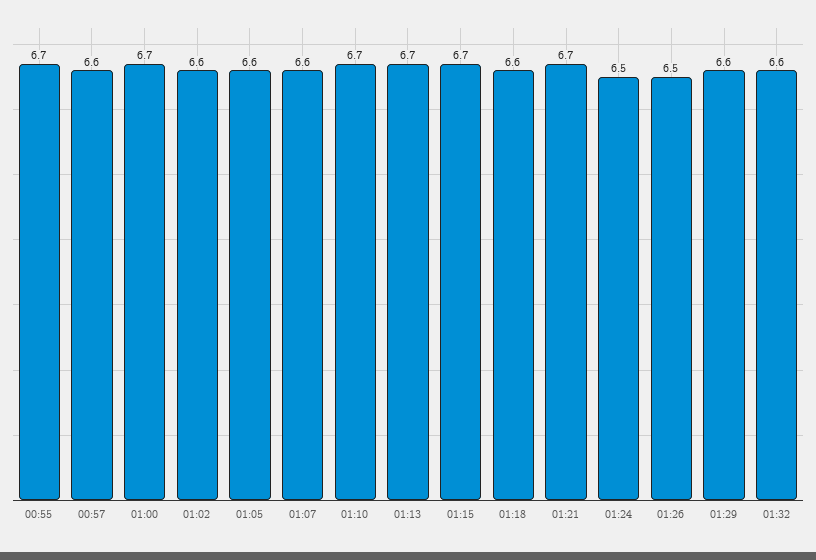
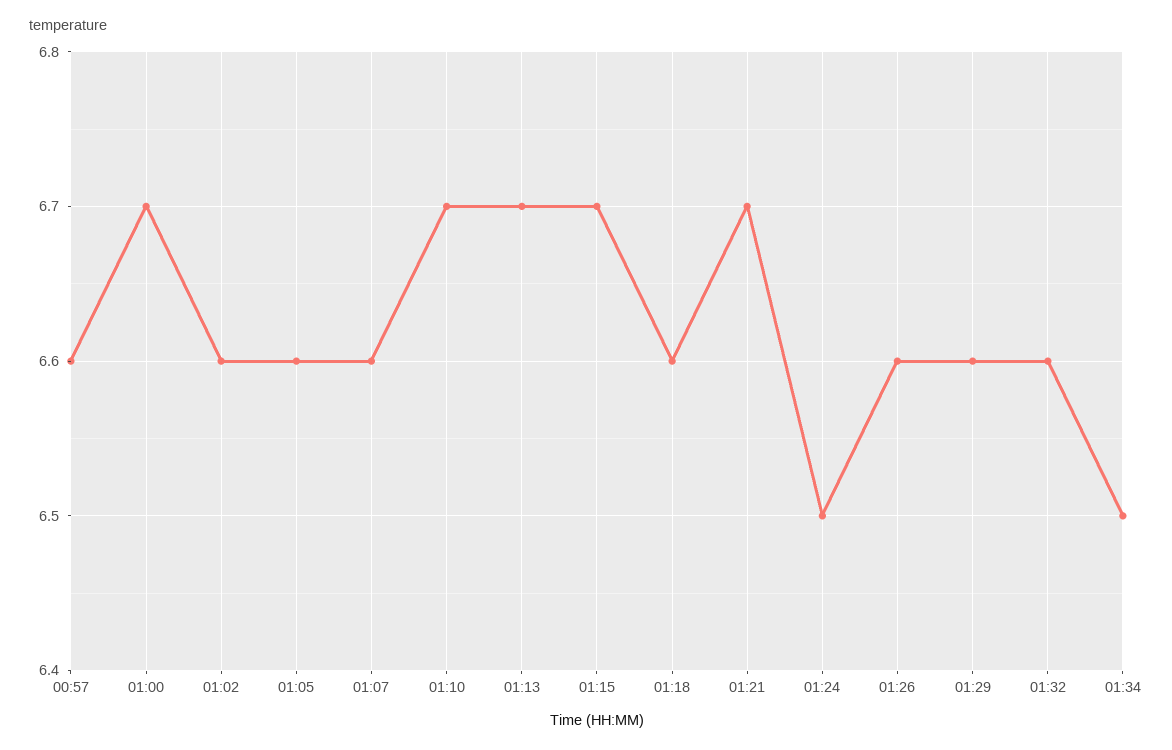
00:55: 6.7 -> none
01:26: 6.5 -> 6.6
01:34: none -> 6.5

